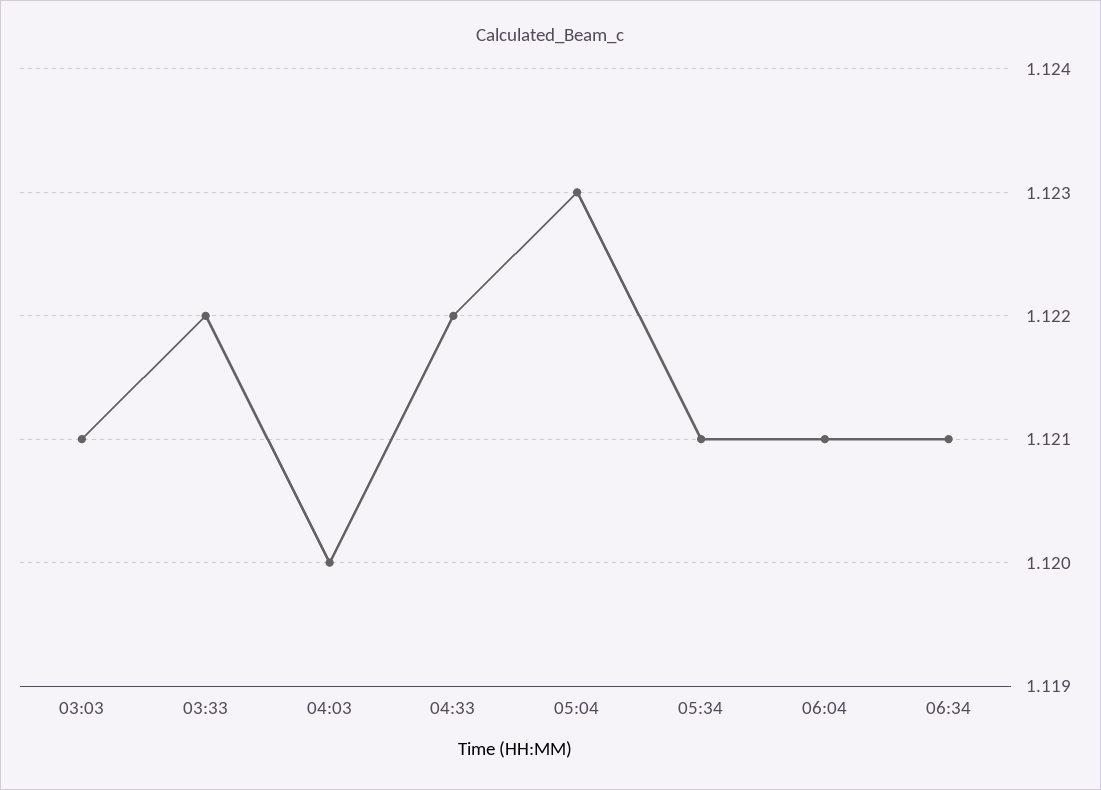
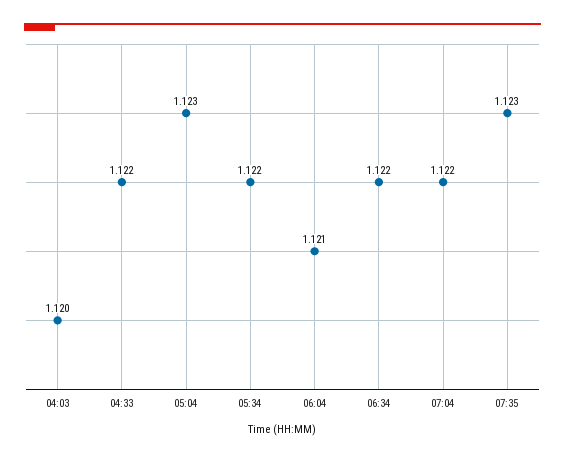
03:03: 1.121 -> none
03:33: 1.122 -> none
05:34: 1.121 -> 1.122
06:34: 1.121 -> 1.122
07:04: none -> 1.122
07:35: none -> 1.123

